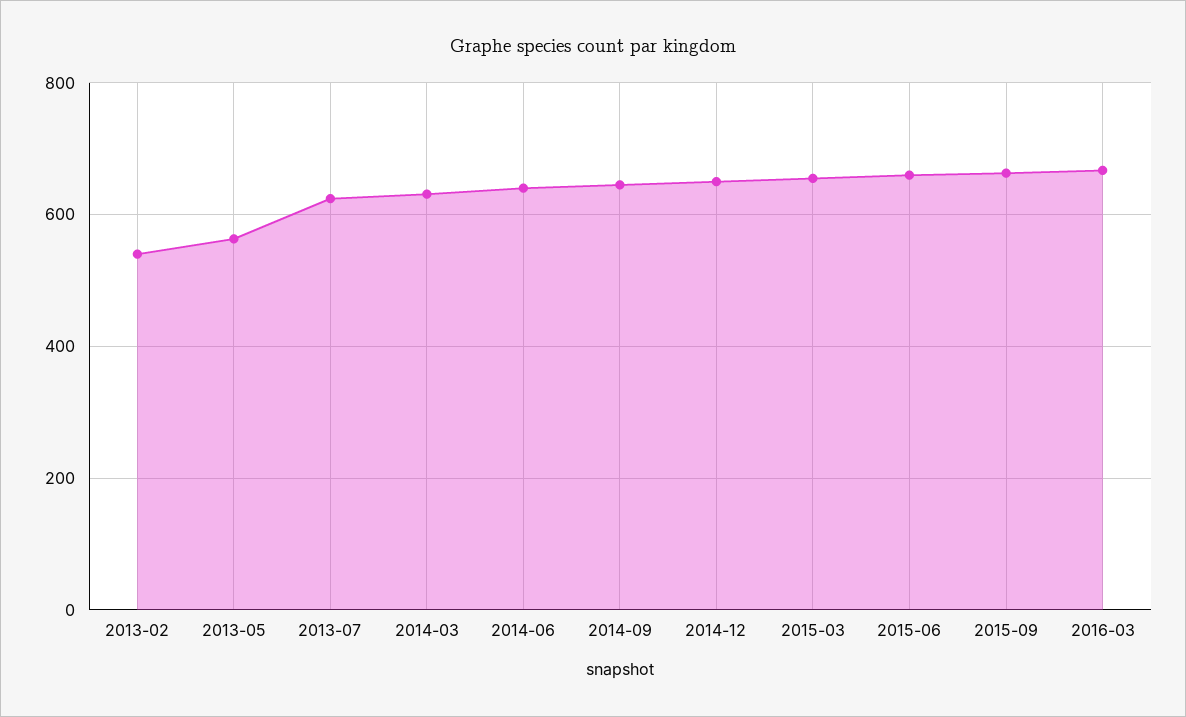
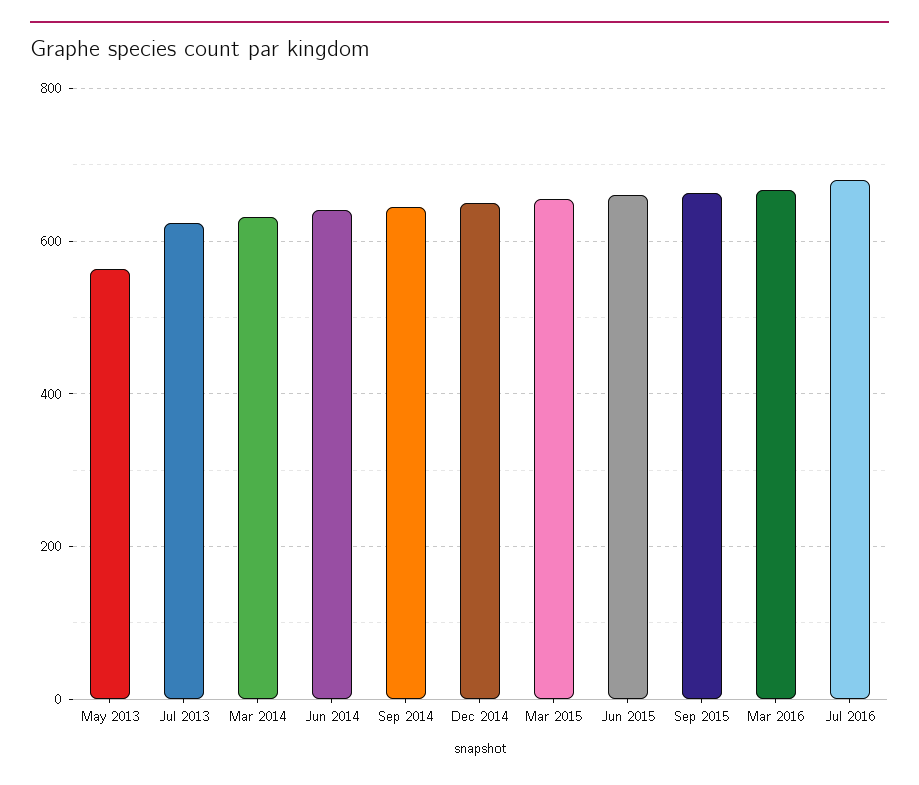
2013-02: 540 -> none
Jul 2016: none -> 680

